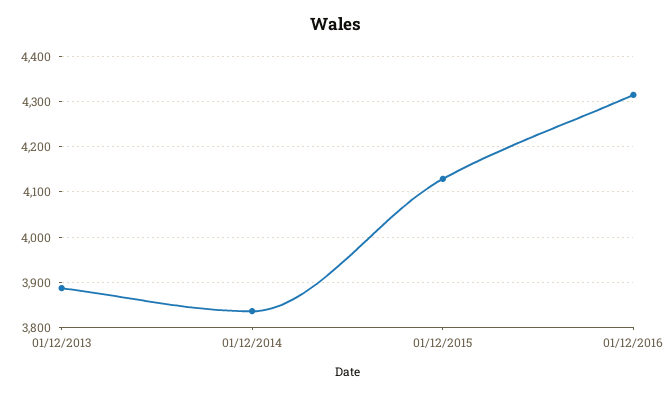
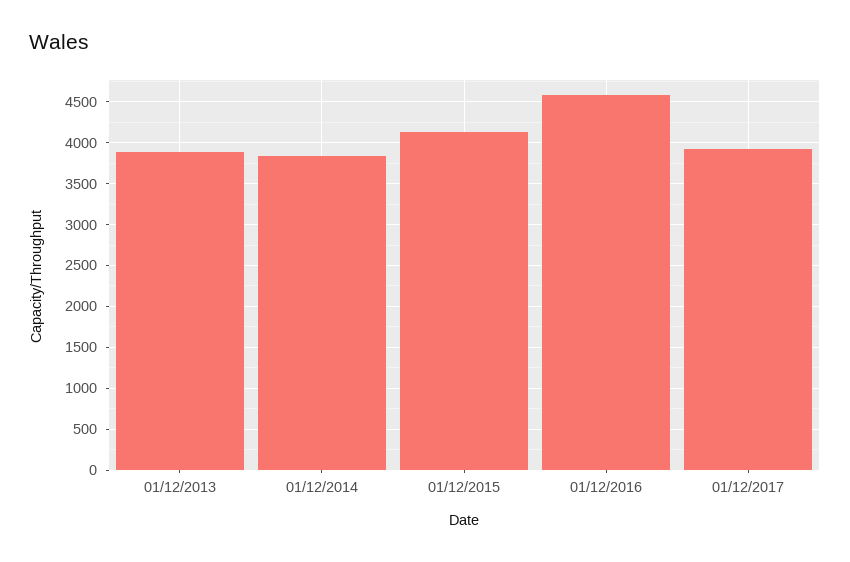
01/12/2016: 4320 -> 4600
01/12/2017: none -> 3900

